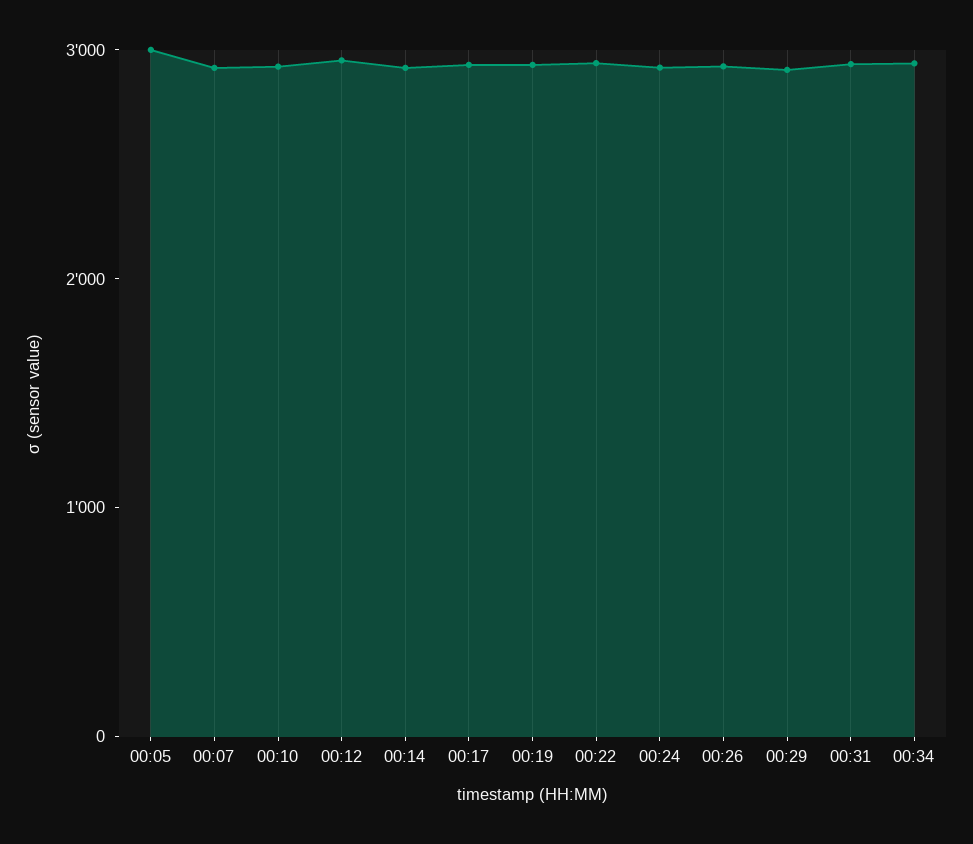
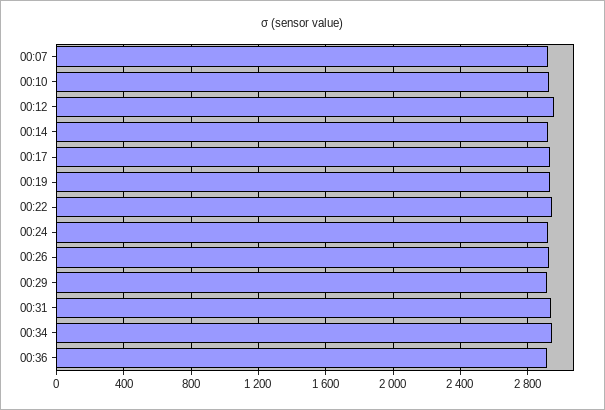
00:05: 3000 -> none
00:36: none -> 2900

